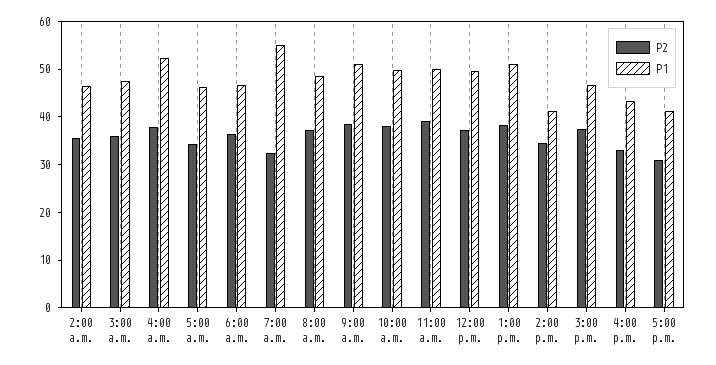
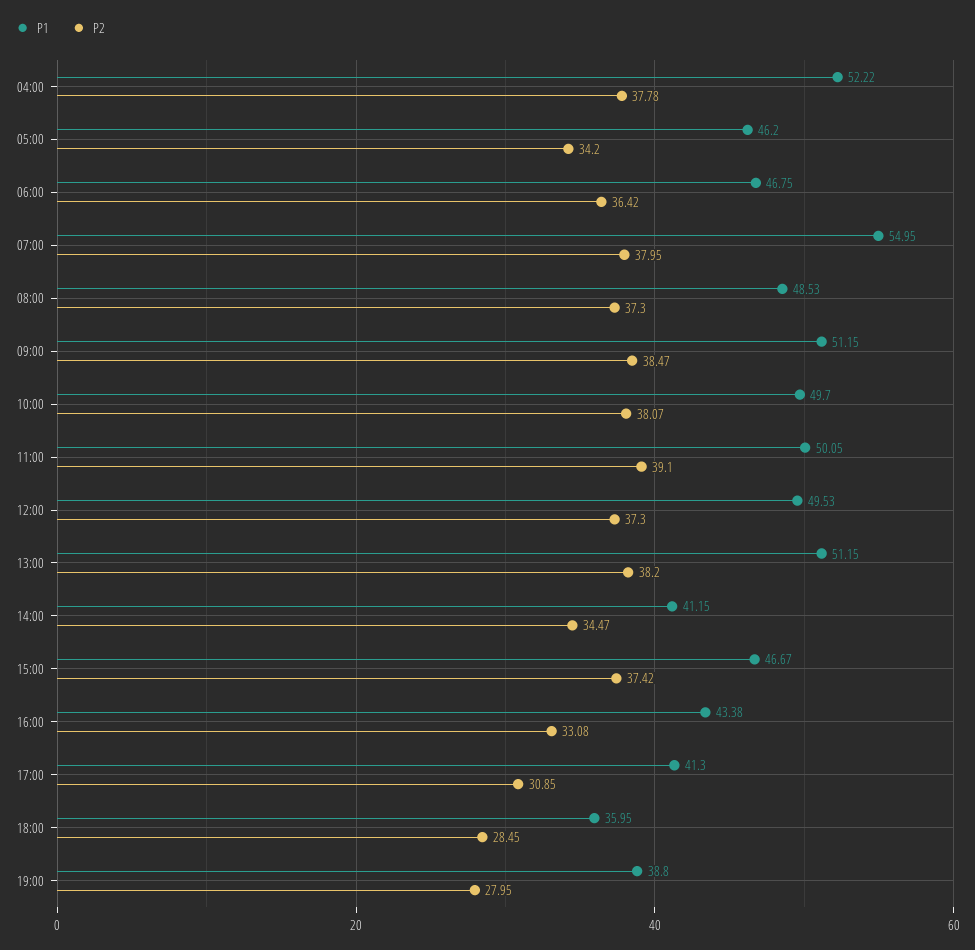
P2, 2:00 a.m.: 36 -> none
P1, 2:00 a.m.: 46 -> none
P2, 3:00 a.m.: 36 -> none
P1, 3:00 a.m.: 48 -> none
P2, 7:00 a.m.: 32 -> 37.95
P1, 18:00: none -> 35.95
P2, 18:00: none -> 28.45
P1, 19:00: none -> 38.8
P2, 19:00: none -> 27.95

